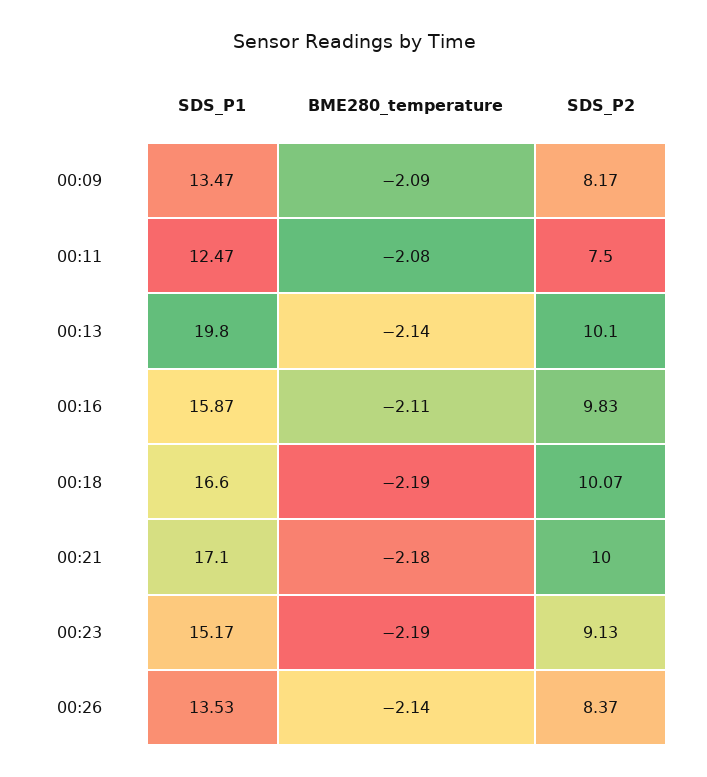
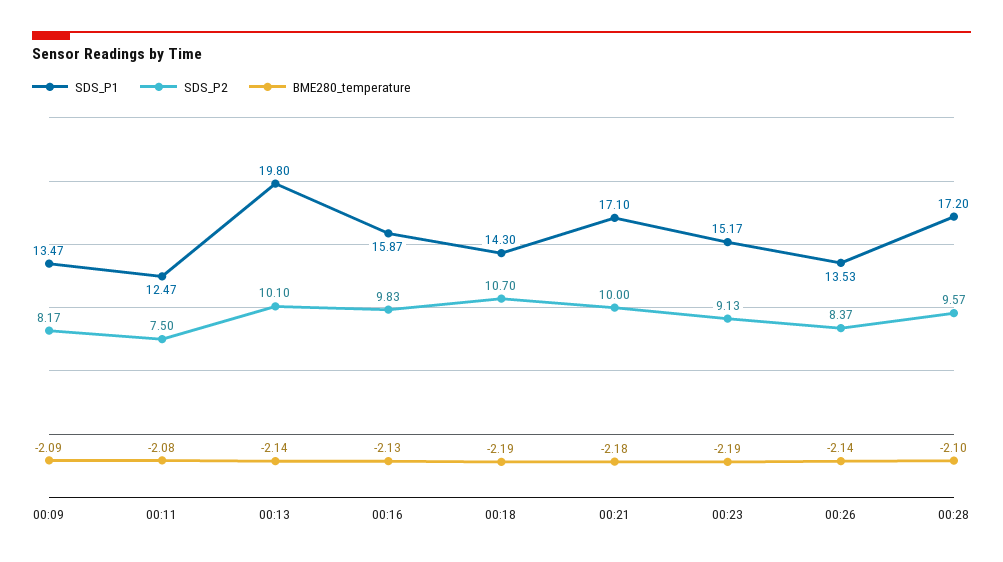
BME280_temperature, 00:16: -2.11 -> -2.13
SDS_P1, 00:18: 16.6 -> 14.3
SDS_P2, 00:18: 10.07 -> 10.7
SDS_P1, 00:28: none -> 17.2
SDS_P2, 00:28: none -> 9.57
BME280_temperature, 00:28: none -> -2.1

